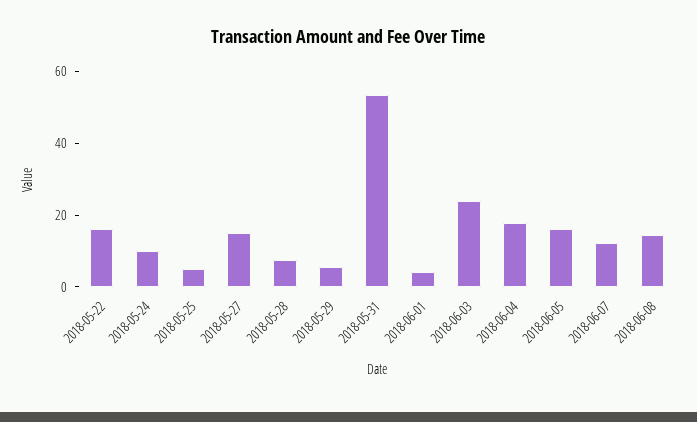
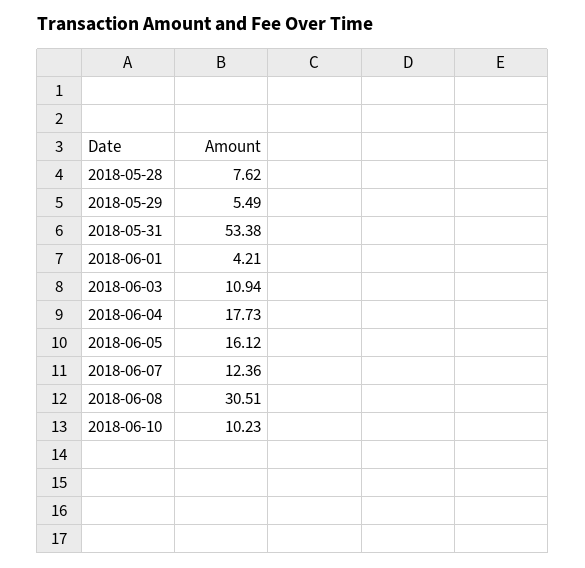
2018-05-22: 15 -> none
2018-05-24: 10 -> none
2018-05-25: 5 -> none
2018-05-27: 15 -> none
2018-06-03: 25 -> 10.94
2018-06-08: 15 -> 30.51
2018-06-10: none -> 10.23

